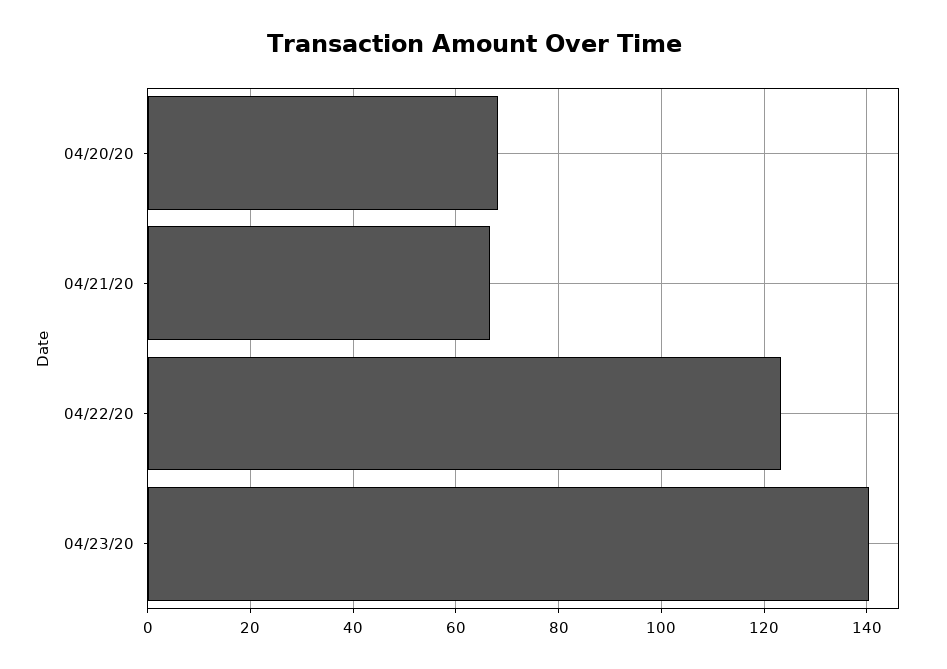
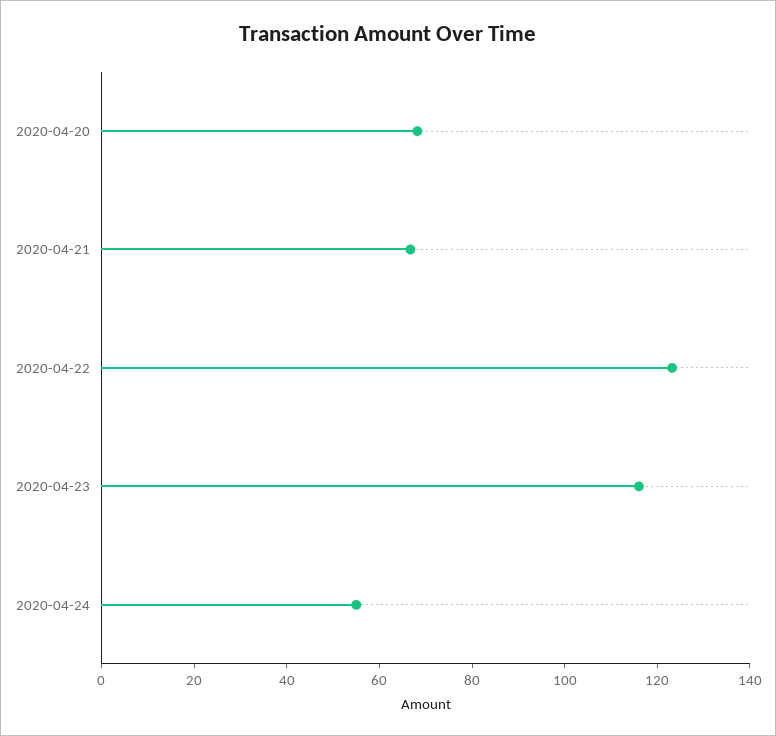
04/23/20: 140 -> 115
2020-04-24: none -> 55

